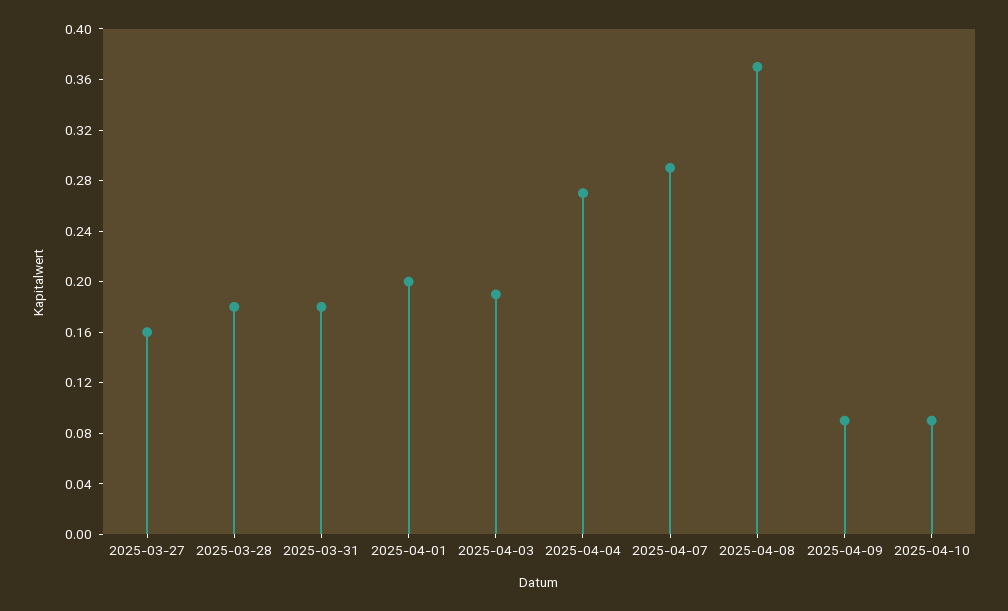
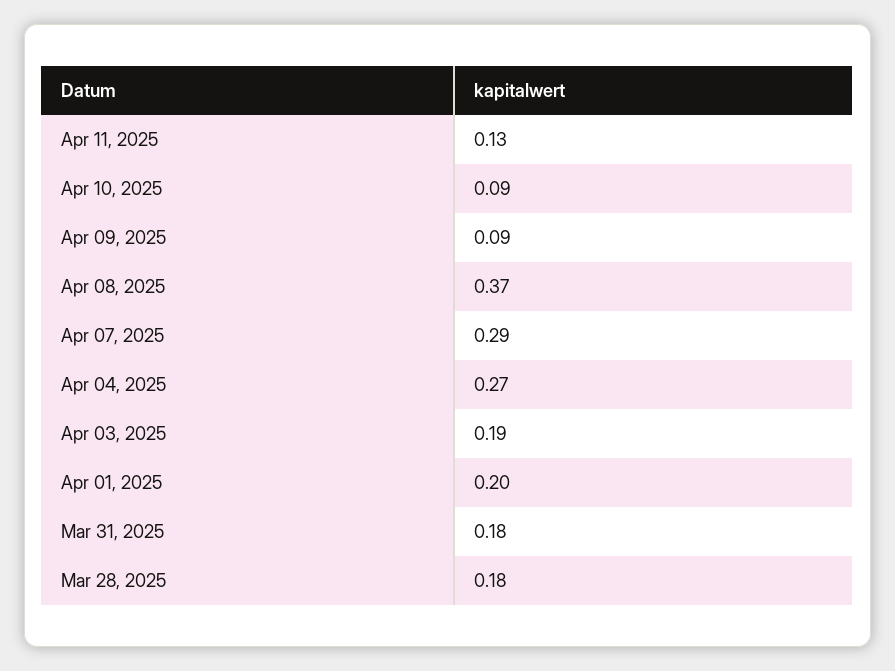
2025-03-27: 0.16 -> none
Apr 11, 2025: none -> 0.13

